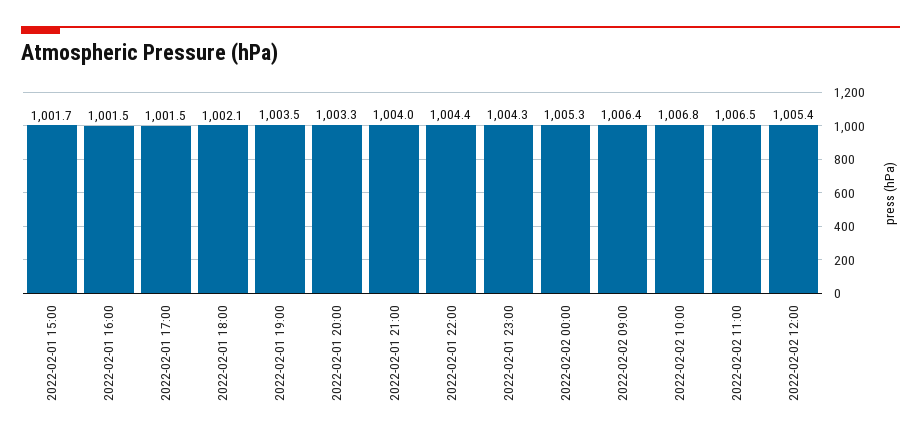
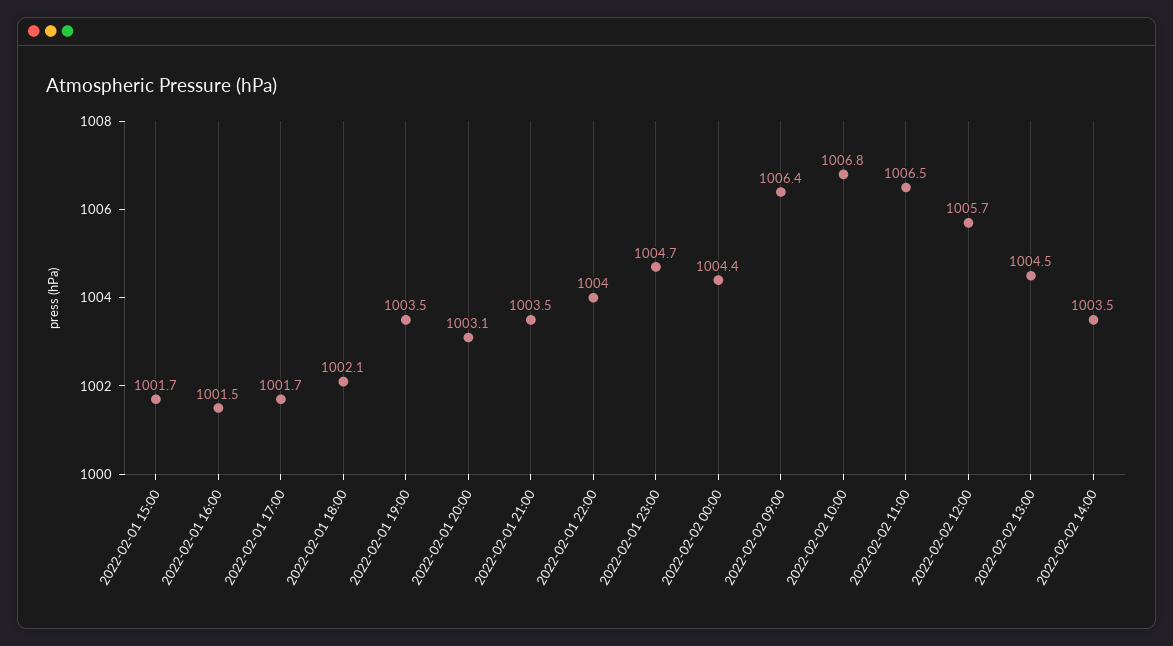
2022-02-01 17:00: 1001.5 -> 1001.7
2022-02-01 20:00: 1003.3 -> 1003.1
2022-02-01 21:00: 1004 -> 1003.5
2022-02-01 22:00: 1004.4 -> 1004
2022-02-01 23:00: 1004.3 -> 1004.7
2022-02-02 00:00: 1005.3 -> 1004.4
2022-02-02 12:00: 1005.4 -> 1005.7
2022-02-02 13:00: none -> 1004.5
2022-02-02 14:00: none -> 1003.5

